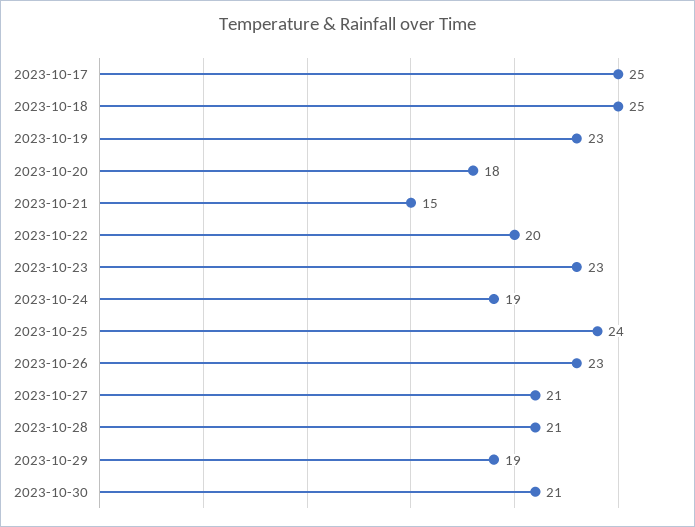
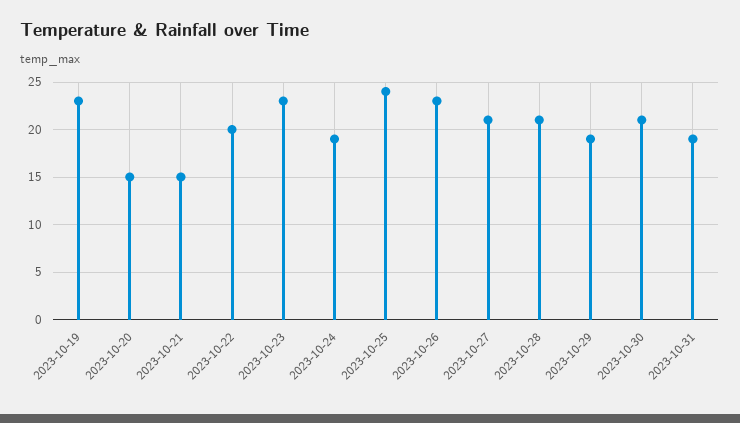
2023-10-17: 25 -> none
2023-10-18: 25 -> none
2023-10-20: 18 -> 15
2023-10-31: none -> 19

